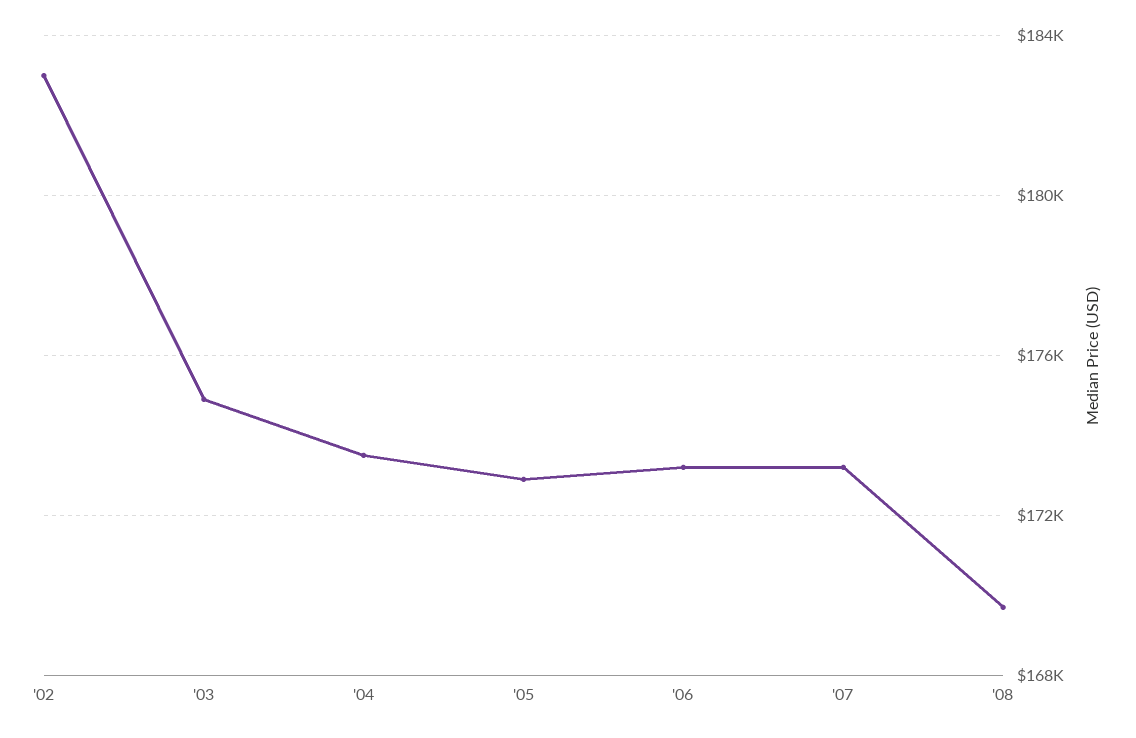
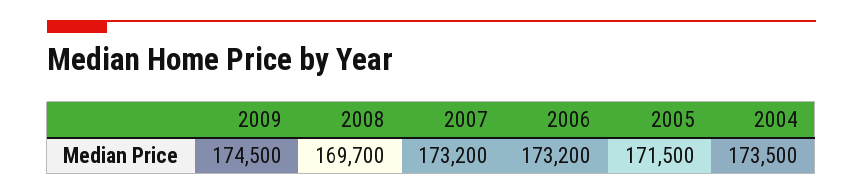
'02: 183000 -> none
'03: 175000 -> none
'05: 173000 -> 171500
2009: none -> 174500

